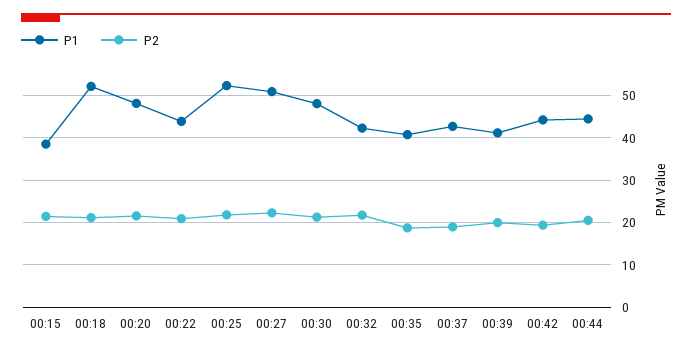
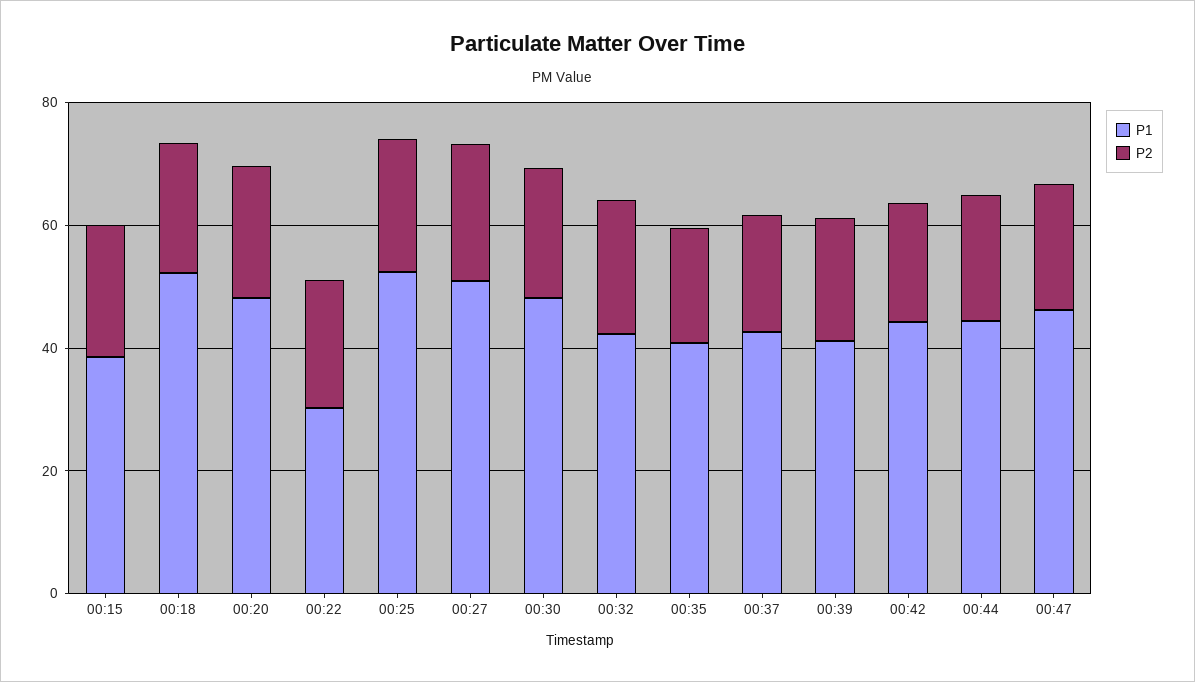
P1, 00:22: 44 -> 30
P1, 00:47: none -> 45
P2, 00:47: none -> 20

